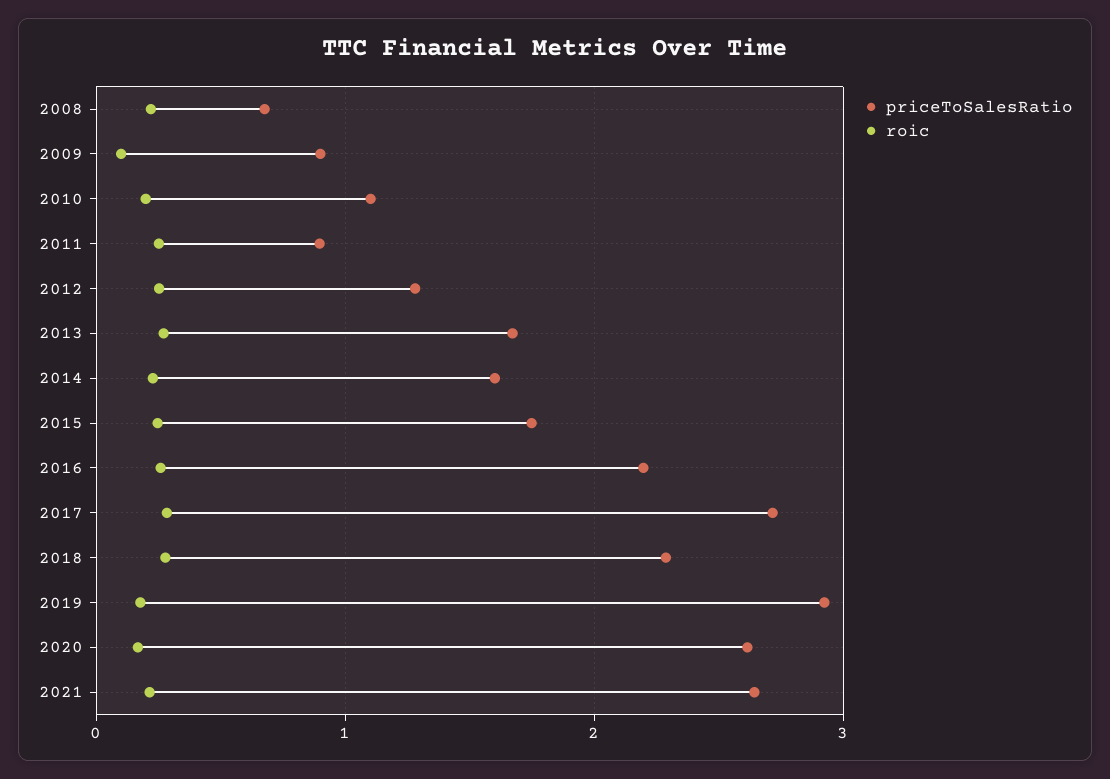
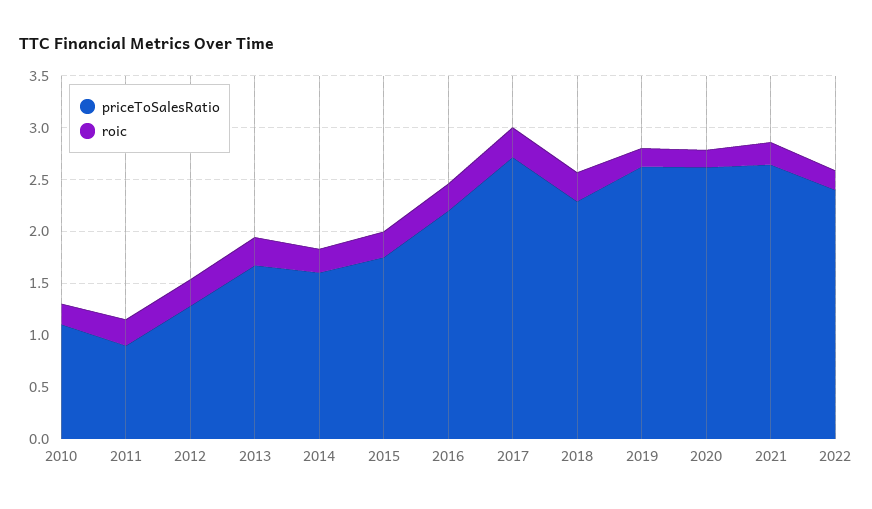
priceToSalesRatio, 2008: 0.7 -> none
roic, 2008: 0.2 -> none
priceToSalesRatio, 2009: 0.9 -> none
roic, 2009: 0.1 -> none
priceToSalesRatio, 2019: 2.9 -> 2.6
priceToSalesRatio, 2022: none -> 2.4
roic, 2022: none -> 0.2

